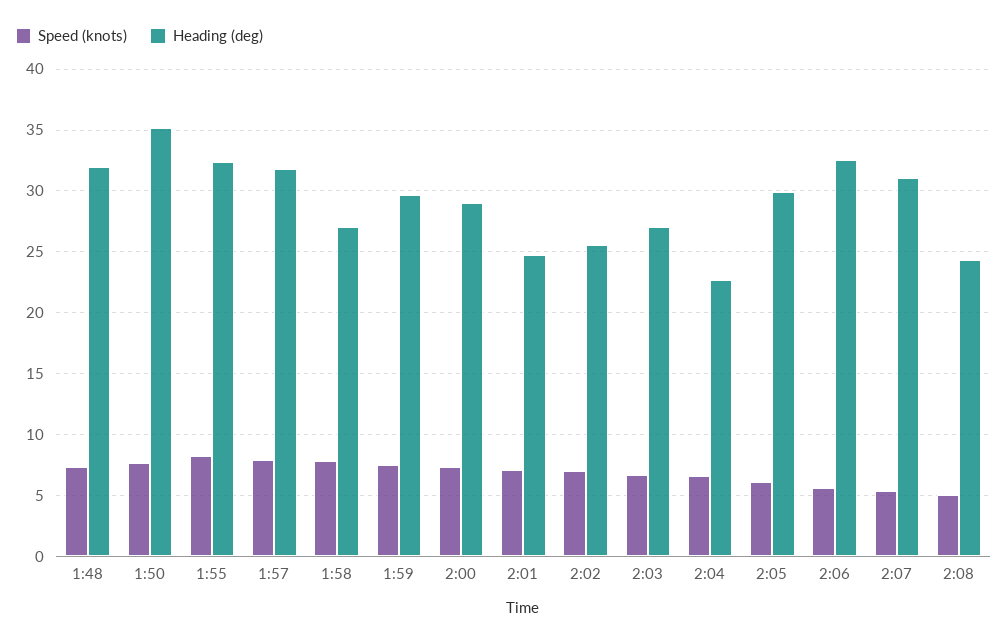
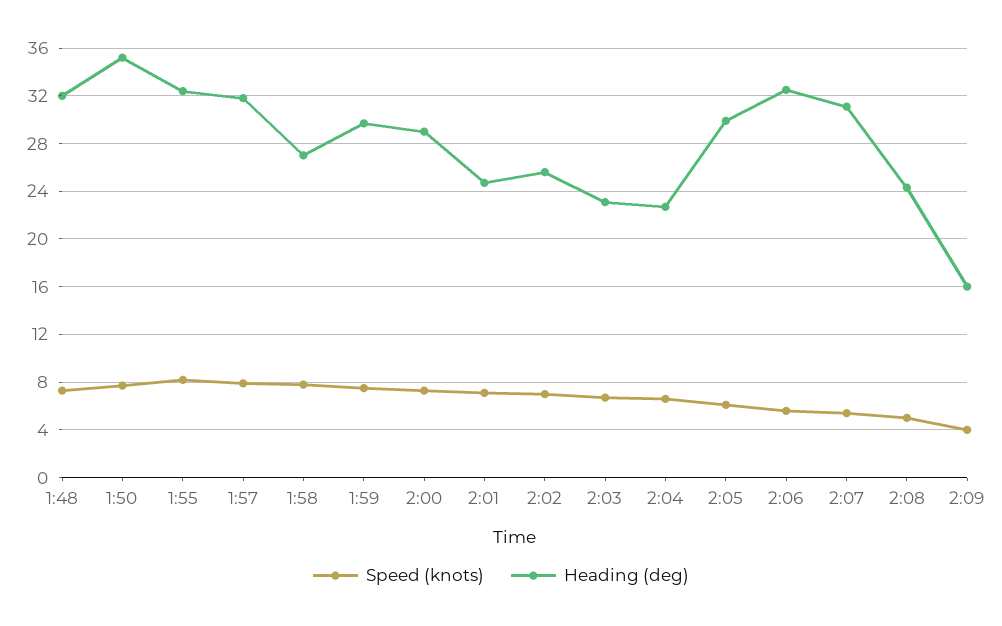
Heading (deg), 2:03: 27 -> 23
Speed (knots), 2:09: none -> 4
Heading (deg), 2:09: none -> 16

